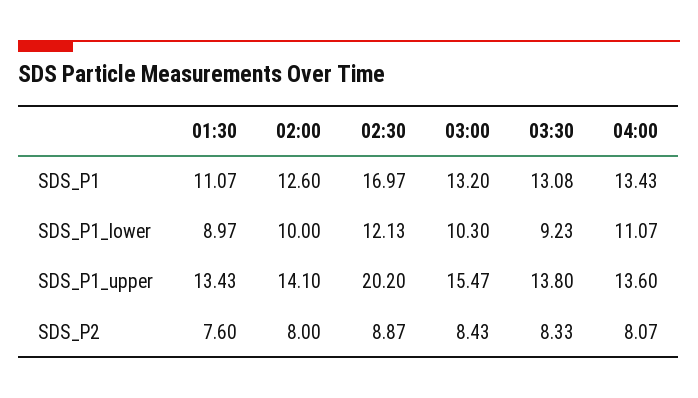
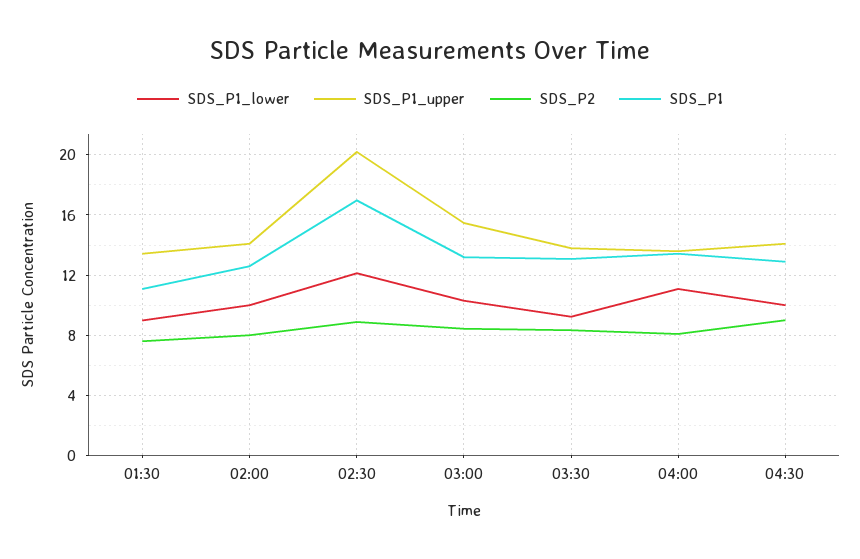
SDS_P1_lower, 04:30: none -> 10
SDS_P1_upper, 04:30: none -> 14
SDS_P2, 04:30: none -> 9
SDS_P1, 04:30: none -> 13

